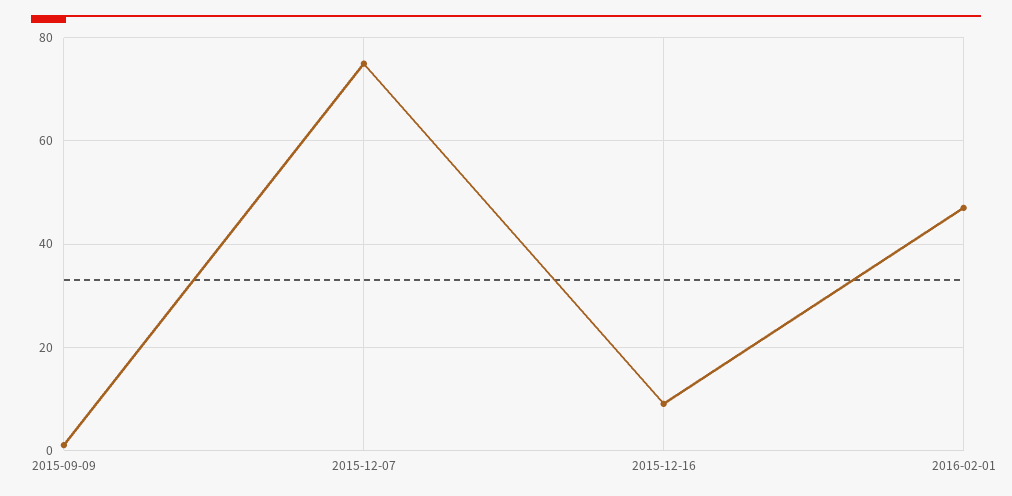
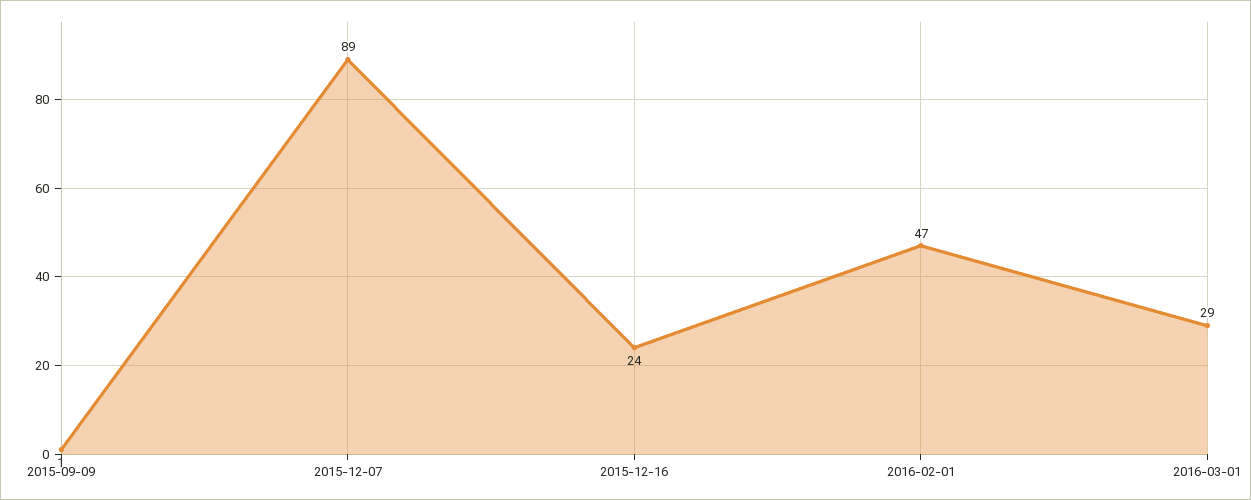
2015-12-07: 75 -> 89
2015-12-16: 10 -> 24
2016-03-01: none -> 29

